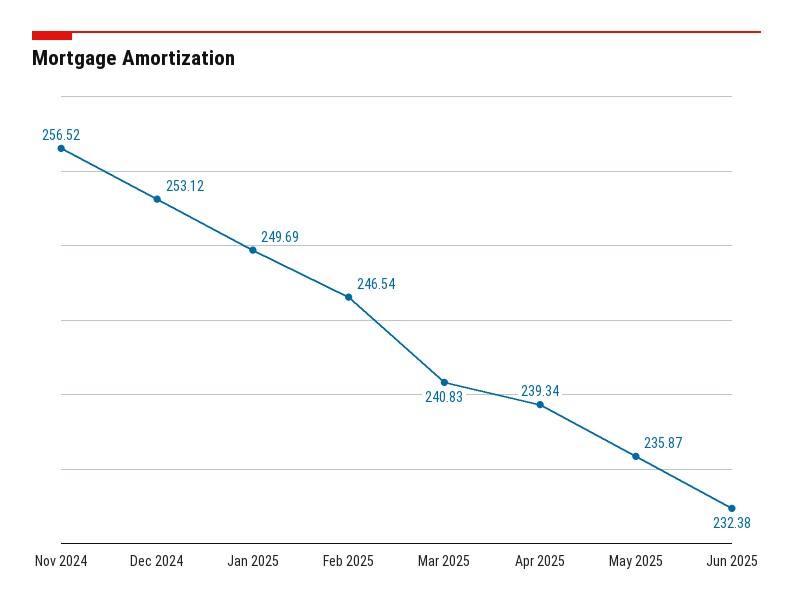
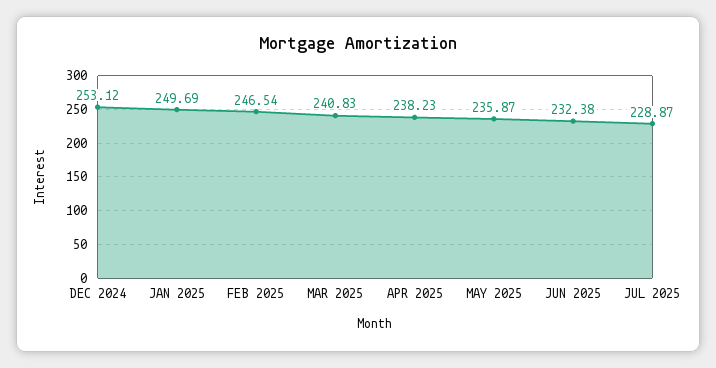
Nov 2024: 256.52 -> none
Apr 2025: 239.34 -> 238.23
JUL 2025: none -> 228.87

